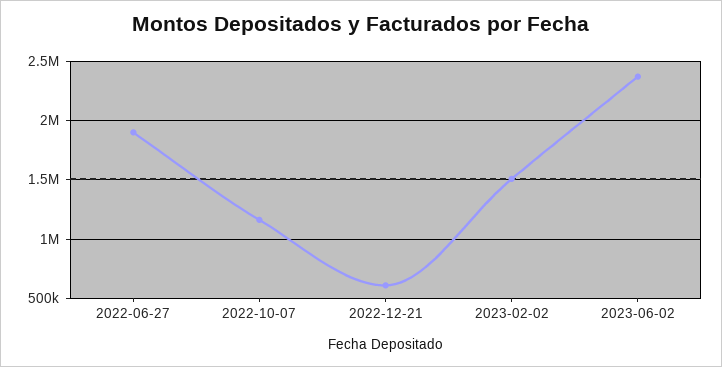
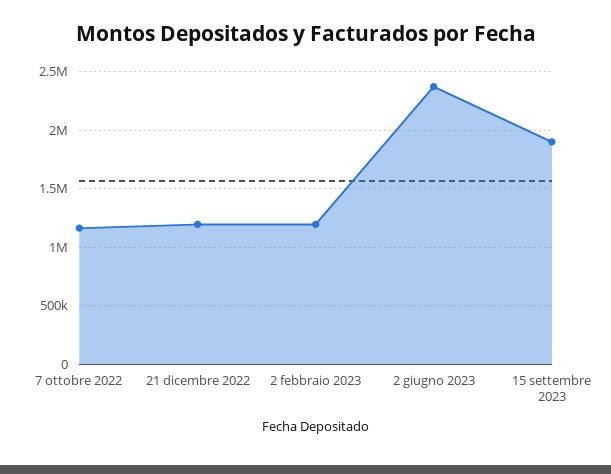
2022-06-27: 1900000 -> none
2022-12-21: 600000 -> 1200000
2023-02-02: 1500000 -> 1200000
15 settembre 2023: none -> 1900000

